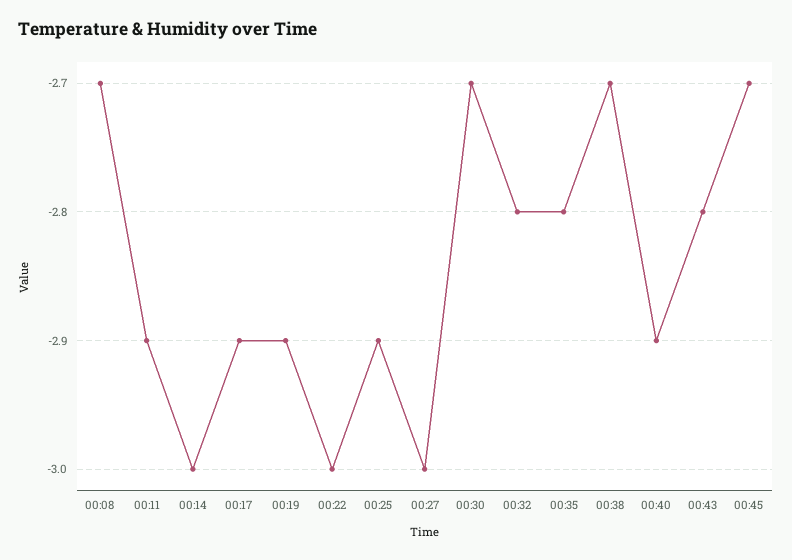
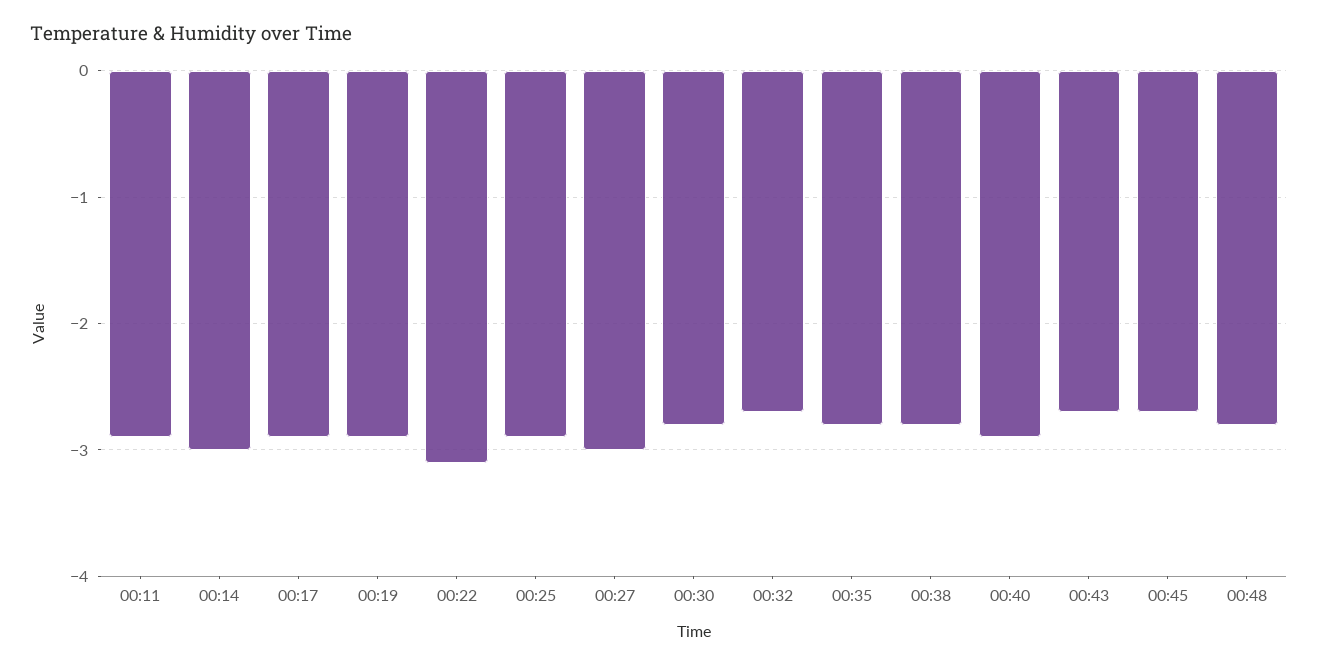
00:08: -2.7 -> none
00:22: -3 -> -3.1
00:30: -2.7 -> -2.8
00:32: -2.8 -> -2.7
00:38: -2.7 -> -2.8
00:43: -2.8 -> -2.7
00:48: none -> -2.8

